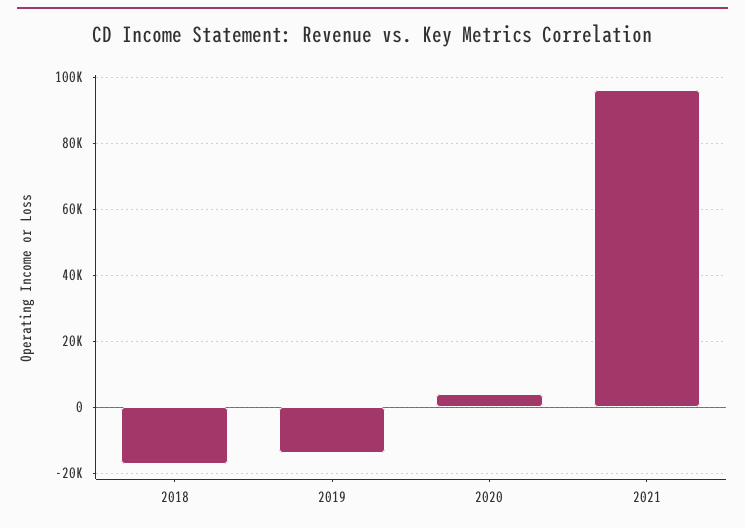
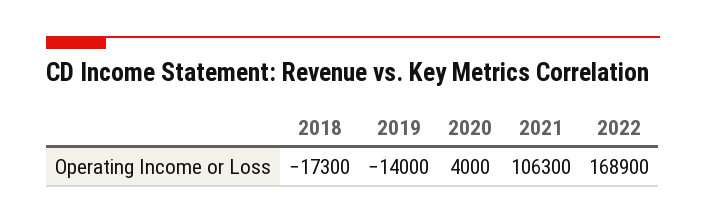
2021: 96000 -> 106300
2022: none -> 168900

